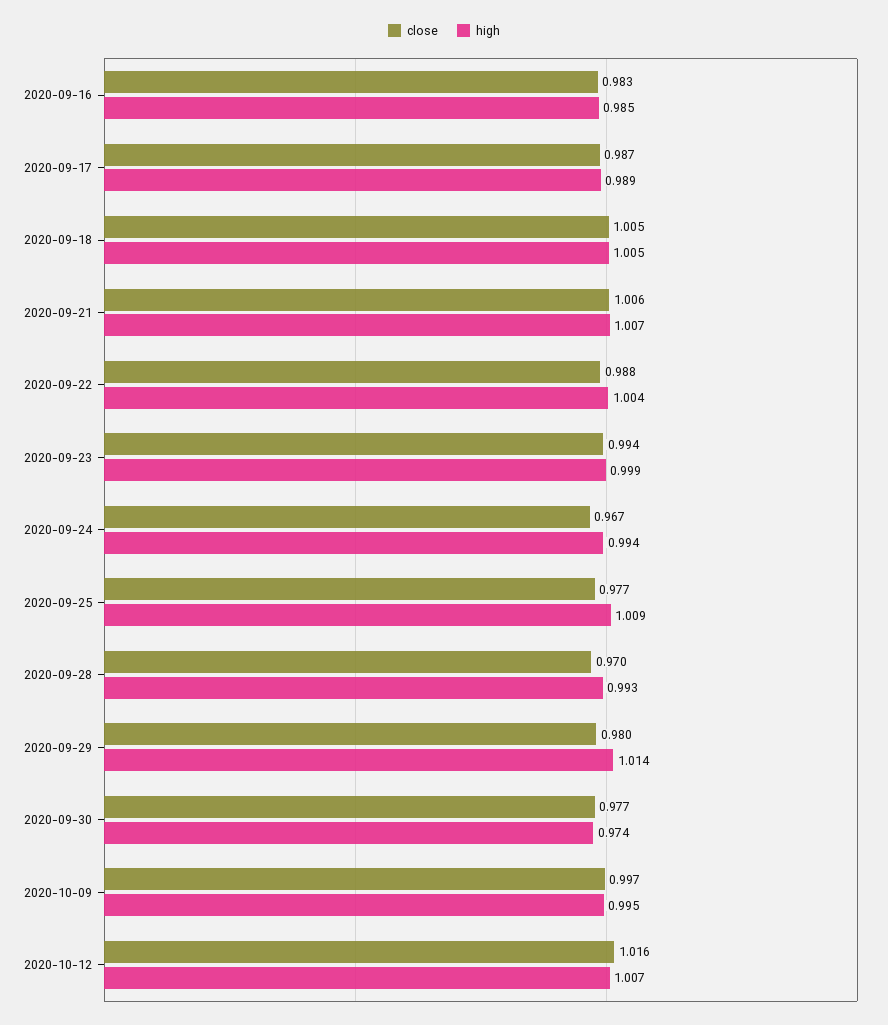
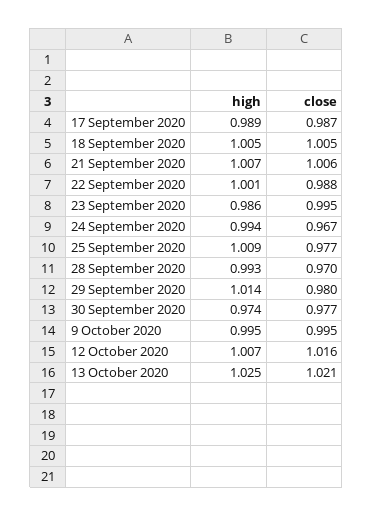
close, 2020-09-16: 0.983 -> none
high, 2020-09-16: 0.985 -> none
high, 2020-09-22: 1.004 -> 1.001
close, 2020-09-23: 0.994 -> 0.995
high, 2020-09-23: 0.999 -> 0.986
close, 2020-10-09: 0.997 -> 0.995
high, 13 October 2020: none -> 1.025
close, 13 October 2020: none -> 1.021

